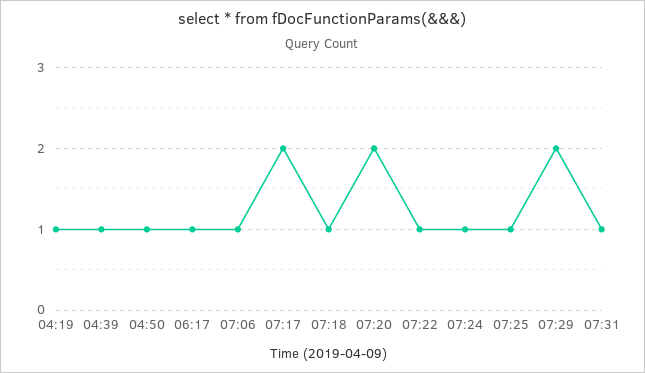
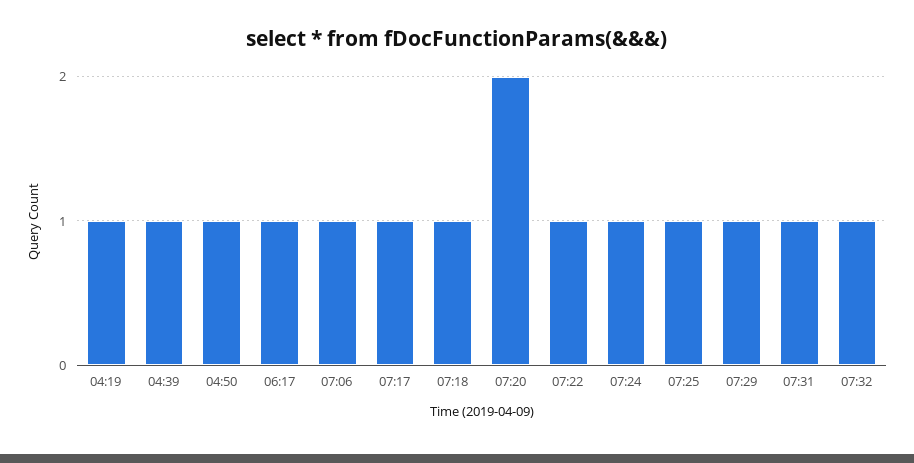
07:17: 2 -> 1
07:29: 2 -> 1
07:32: none -> 1

